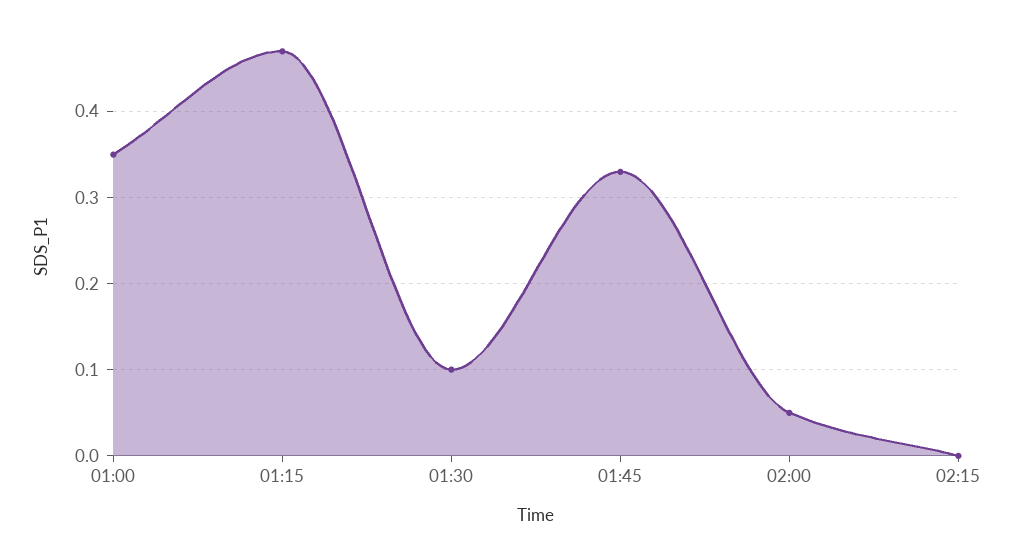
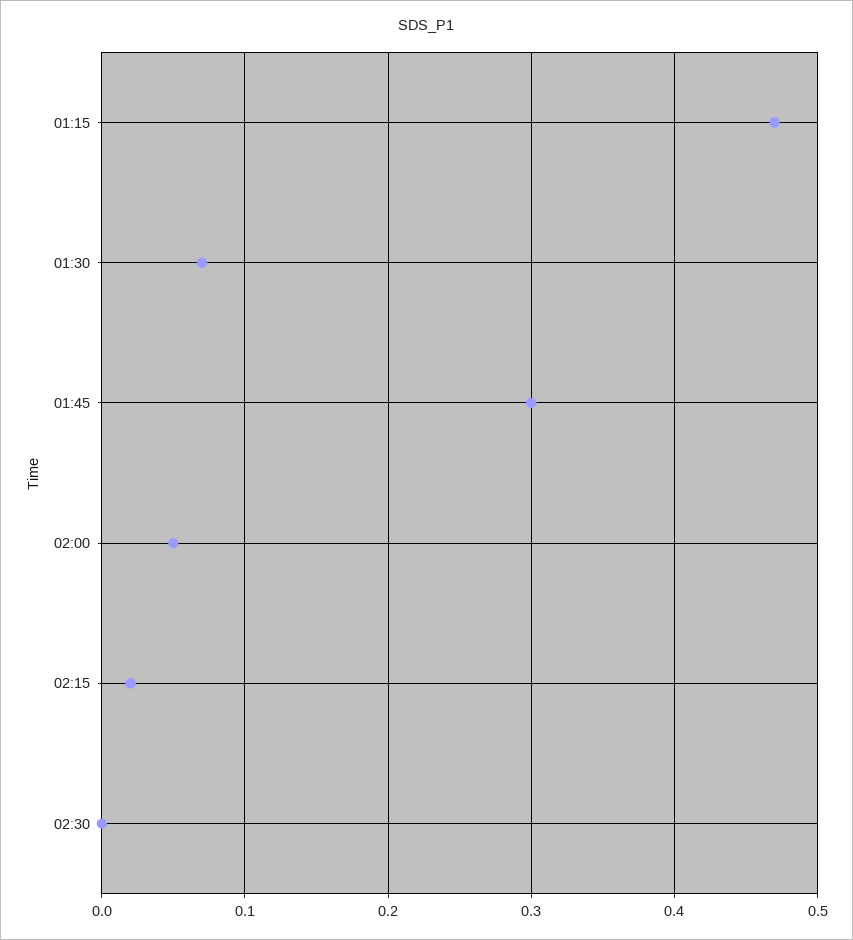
01:00: 0.35 -> none
01:30: 0.1 -> 0.07
01:45: 0.33 -> 0.3
02:15: 0 -> 0.02
02:30: none -> 0

